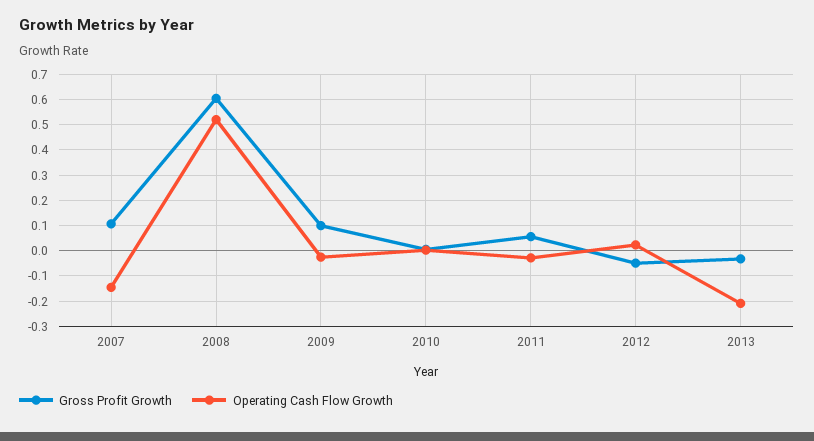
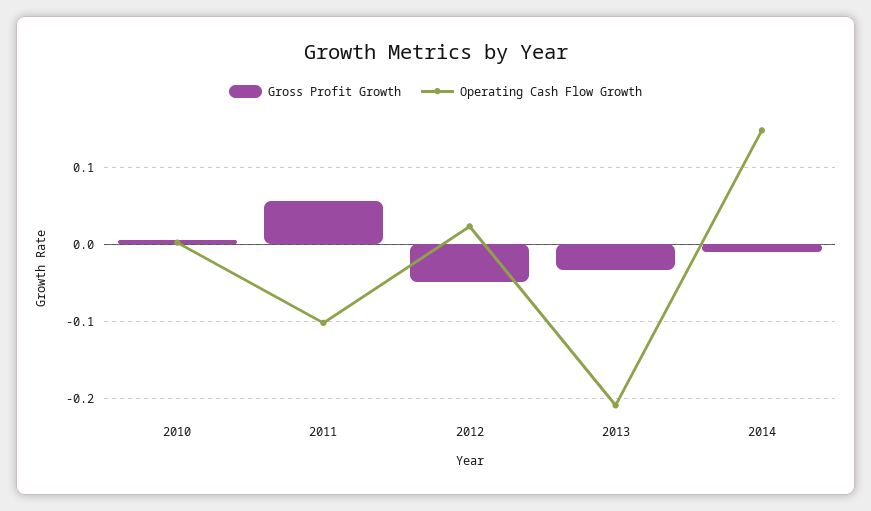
Gross Profit Growth, 2007: 0.1 -> none
Operating Cash Flow Growth, 2007: -0.15 -> none
Gross Profit Growth, 2008: 0.6 -> none
Operating Cash Flow Growth, 2008: 0.525 -> none
Gross Profit Growth, 2009: 0.1 -> none
Operating Cash Flow Growth, 2009: -0.025 -> none
Operating Cash Flow Growth, 2011: -0.025 -> -0.1
Gross Profit Growth, 2014: none -> -0.01
Operating Cash Flow Growth, 2014: none -> 0.15

